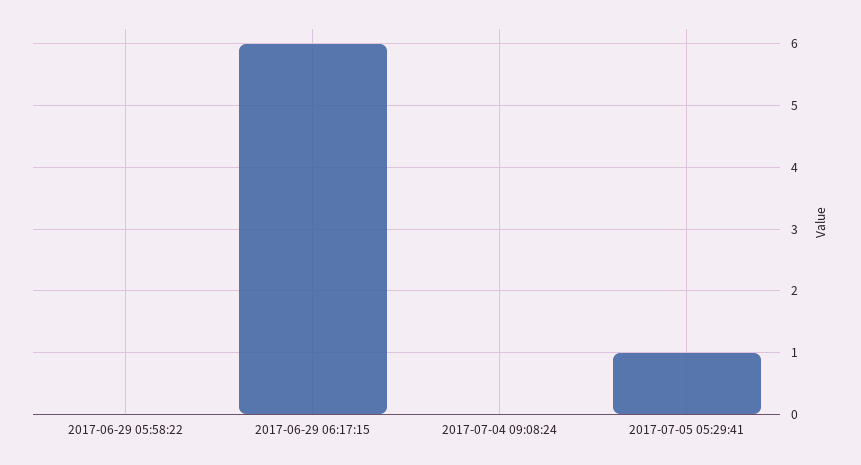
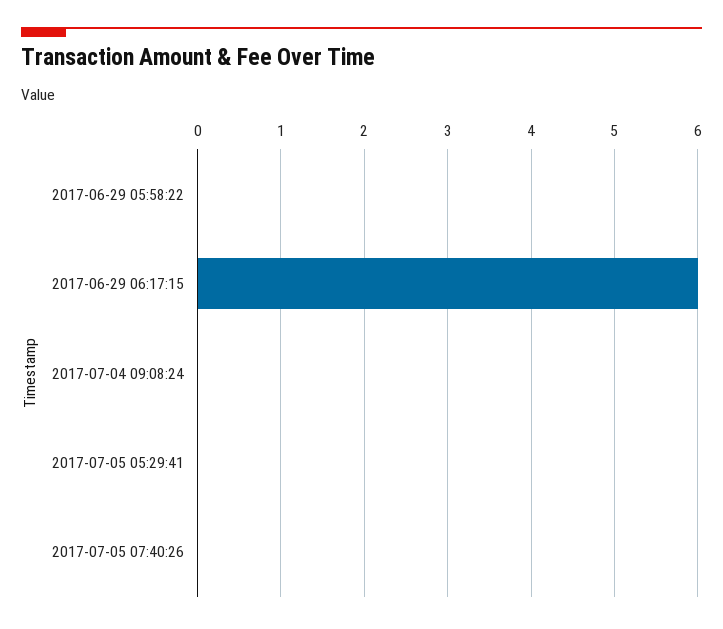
2017-07-05 05:29:41: 1 -> 0
2017-07-05 07:40:26: none -> 0

